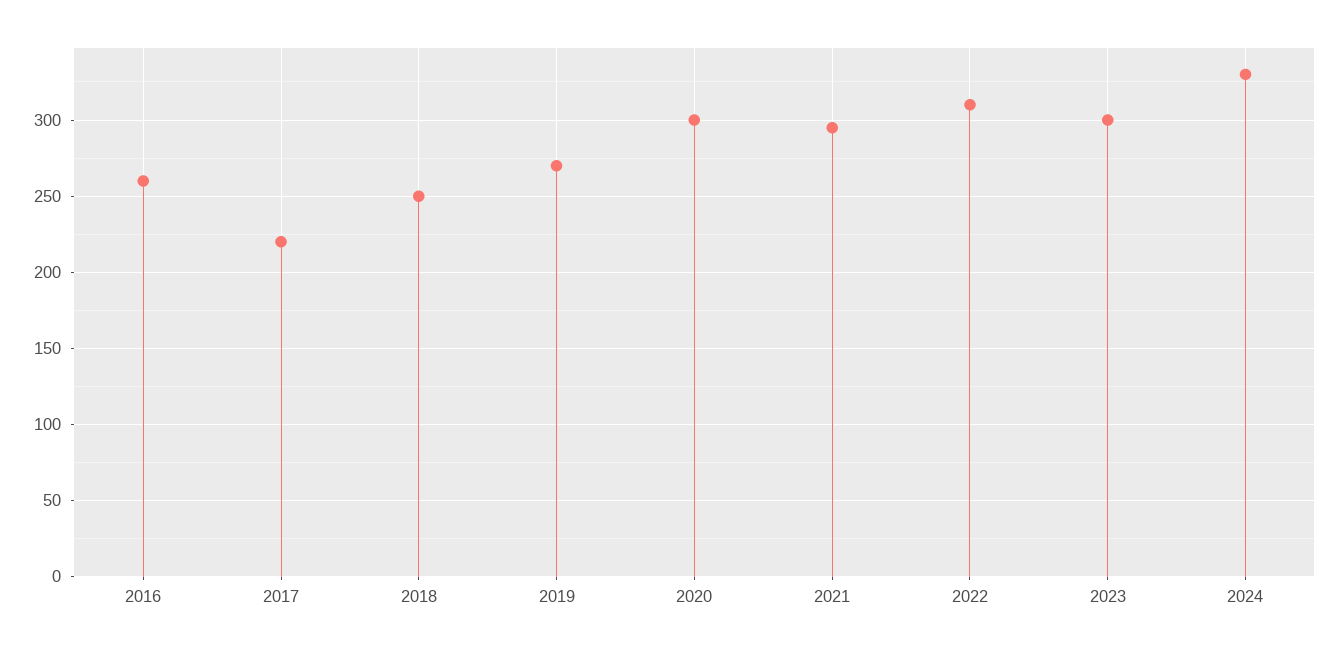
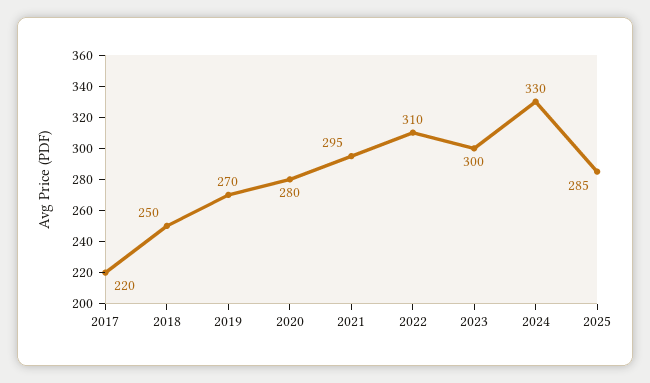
2016: 260 -> none
2020: 300 -> 280
2025: none -> 285

